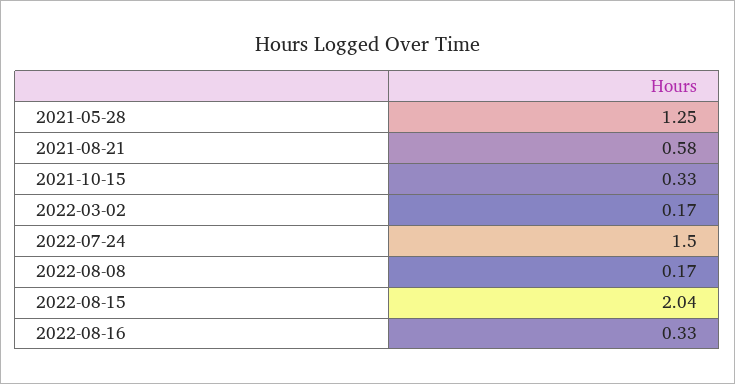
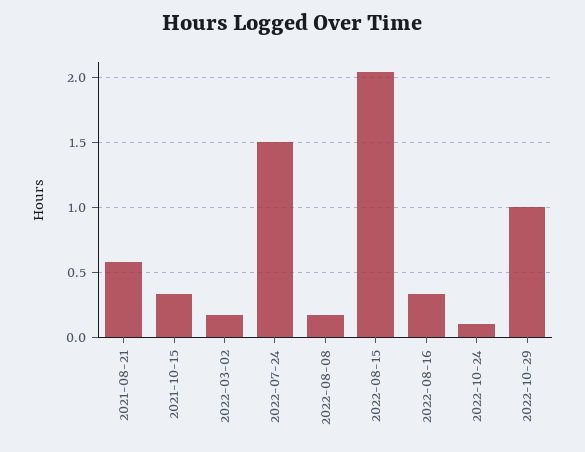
2021-05-28: 1.25 -> none
2022-10-24: none -> 0.1
2022-10-29: none -> 1

